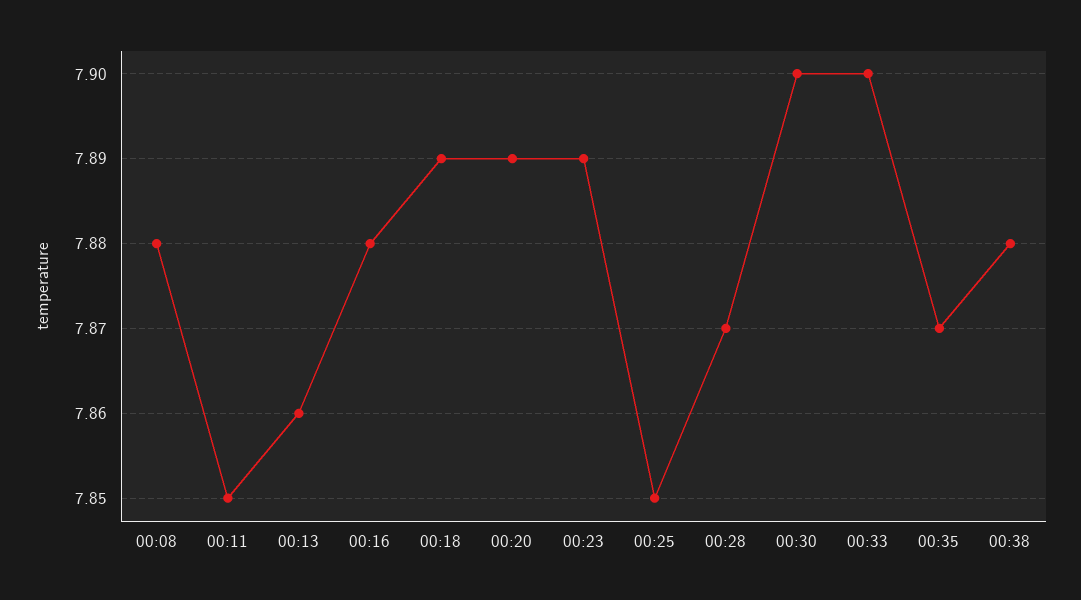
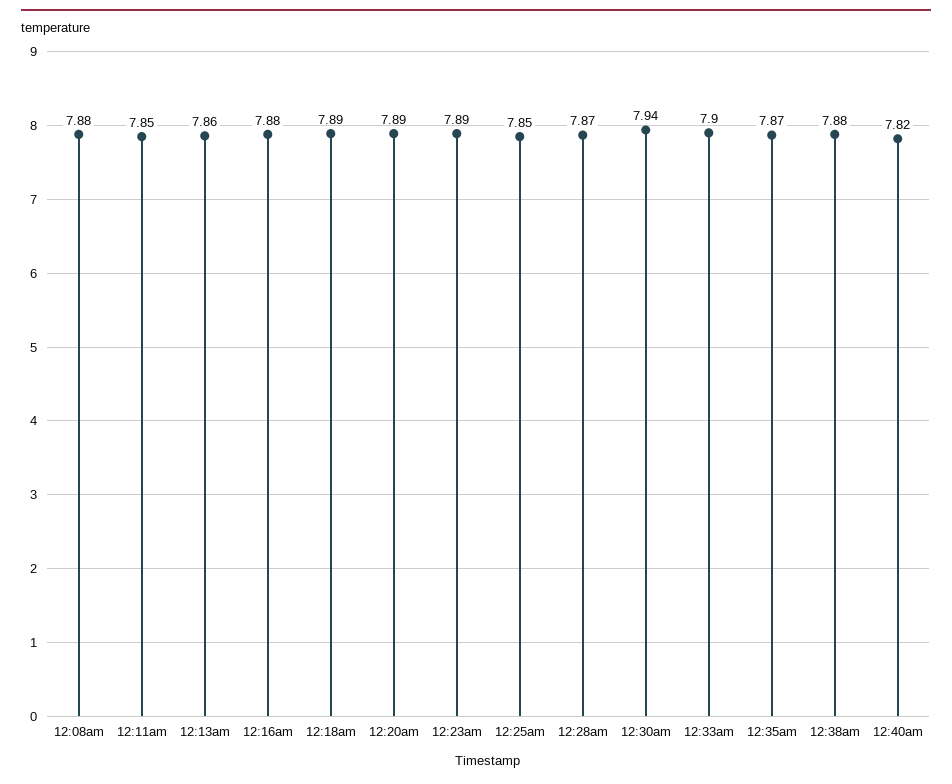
00:30: 7.9 -> 7.94
12:40am: none -> 7.82

